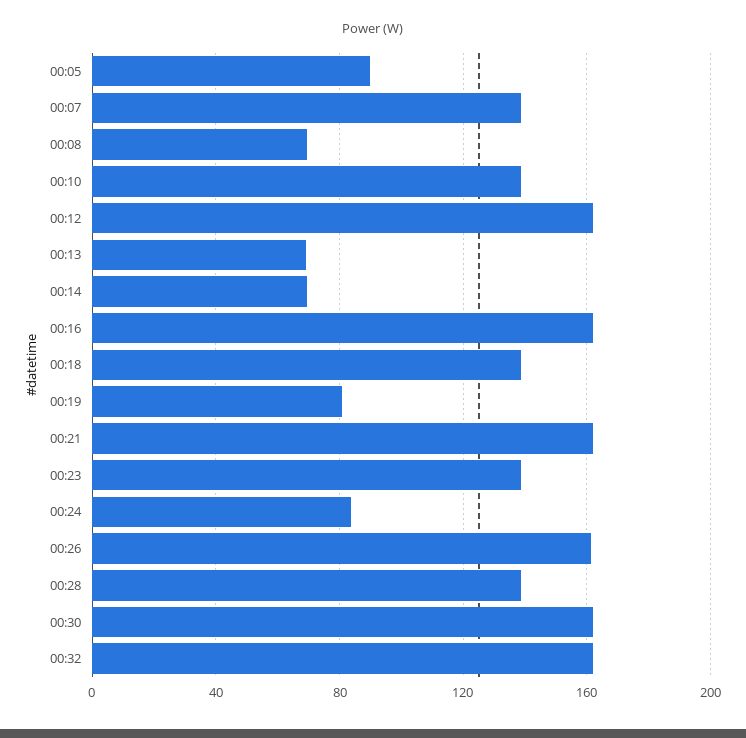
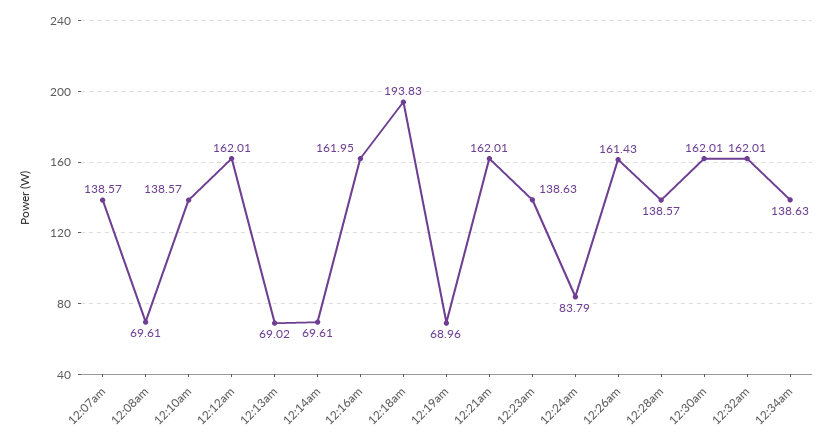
00:05: 90 -> none
00:18: 140 -> 193.83
00:19: 80 -> 68.96
12:34am: none -> 138.63

